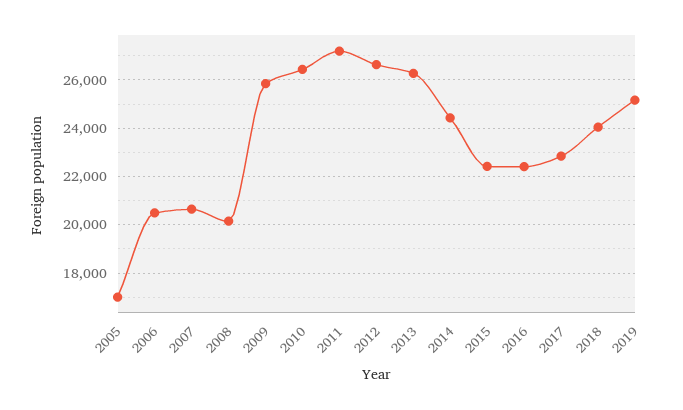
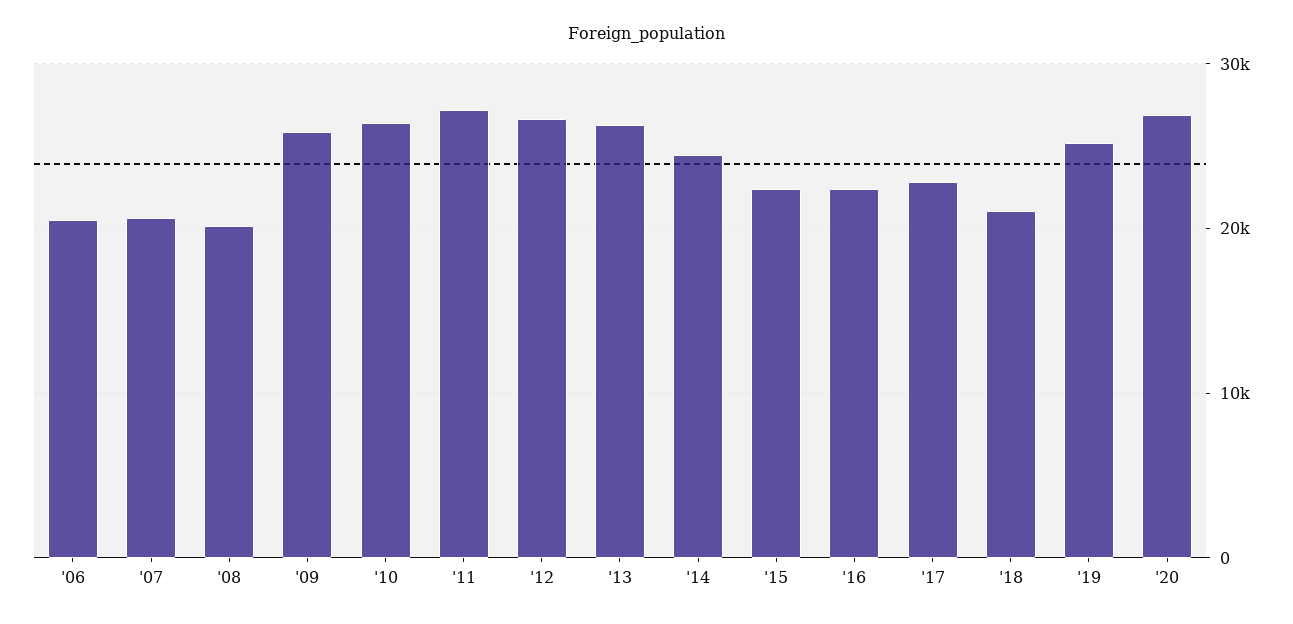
2005: 17000 -> none
2018: 24000 -> 21000
'20: none -> 27000

